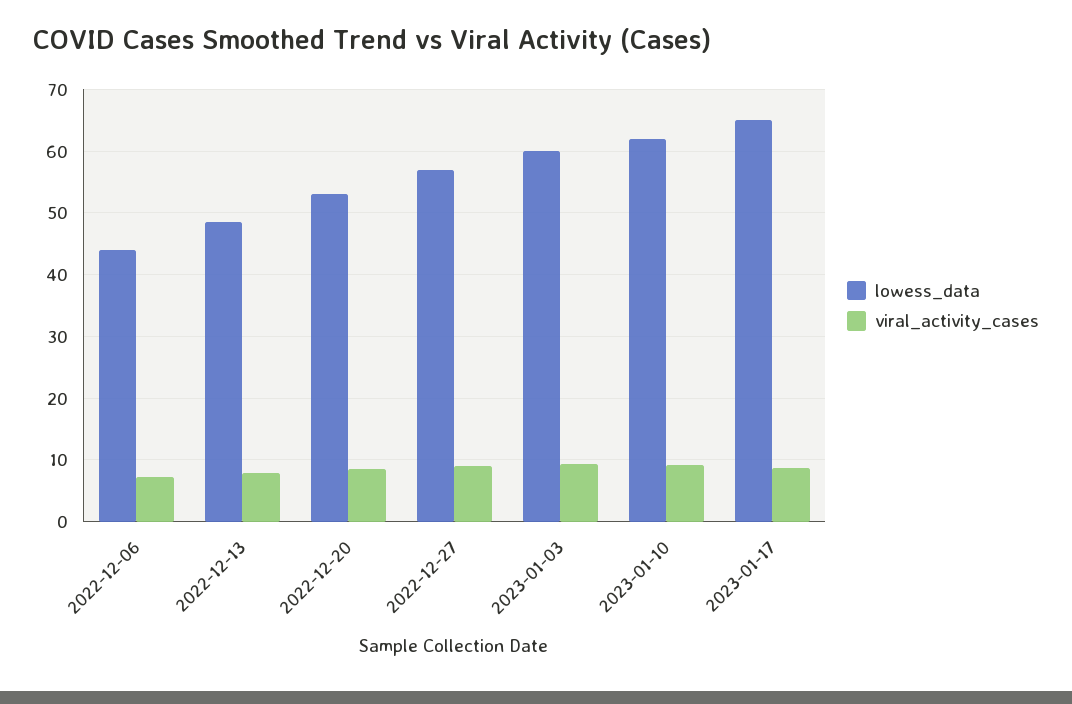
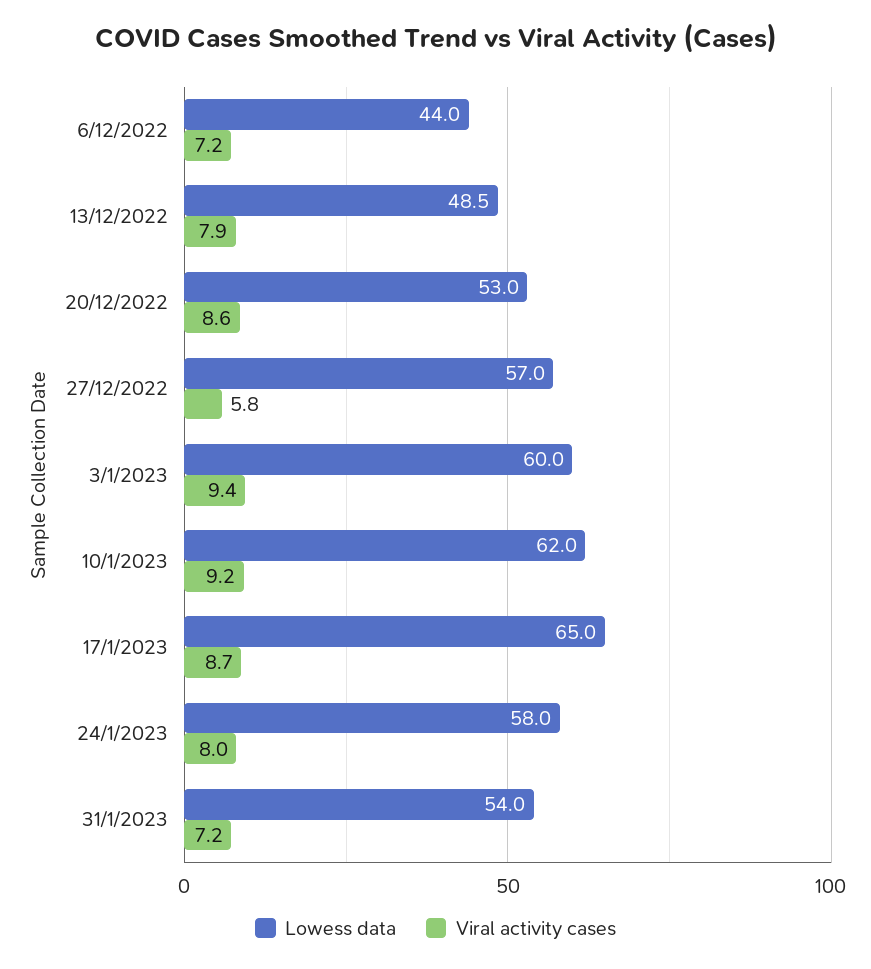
viral_activity_cases, 2022-12-27: 9 -> 5.8
lowess_data, 24/1/2023: none -> 58
viral_activity_cases, 24/1/2023: none -> 8
lowess_data, 31/1/2023: none -> 54
viral_activity_cases, 31/1/2023: none -> 7.2

